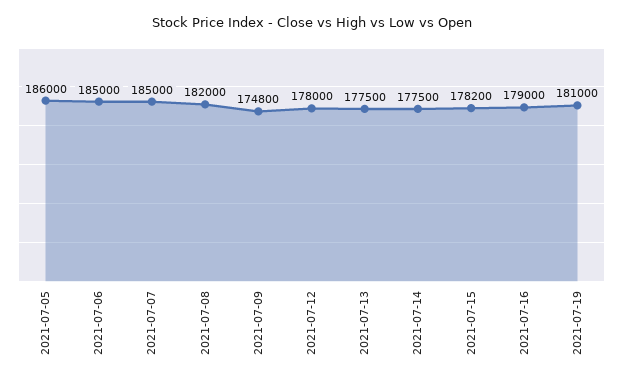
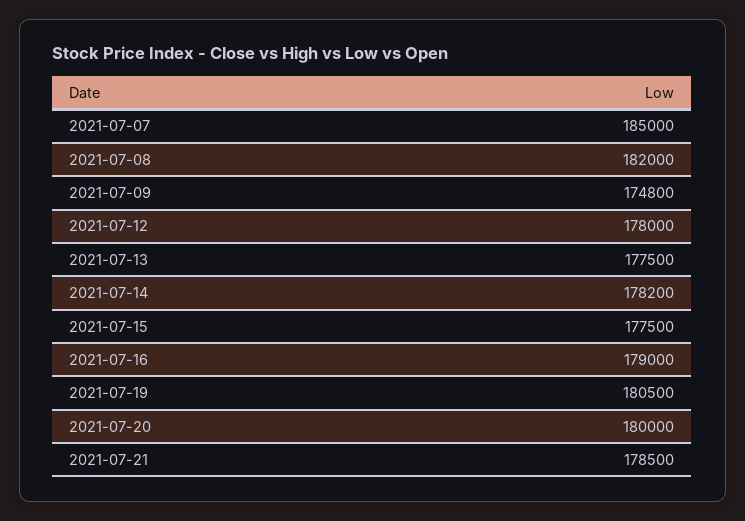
2021-07-05: 186000 -> none
2021-07-06: 185000 -> none
2021-07-14: 177500 -> 178200
2021-07-15: 178200 -> 177500
2021-07-19: 181000 -> 180500
2021-07-20: none -> 180000
2021-07-21: none -> 178500

